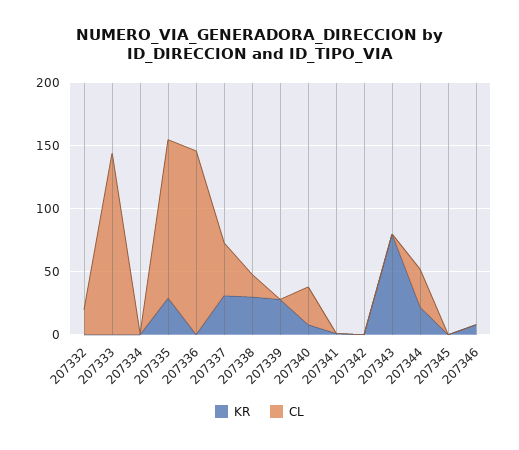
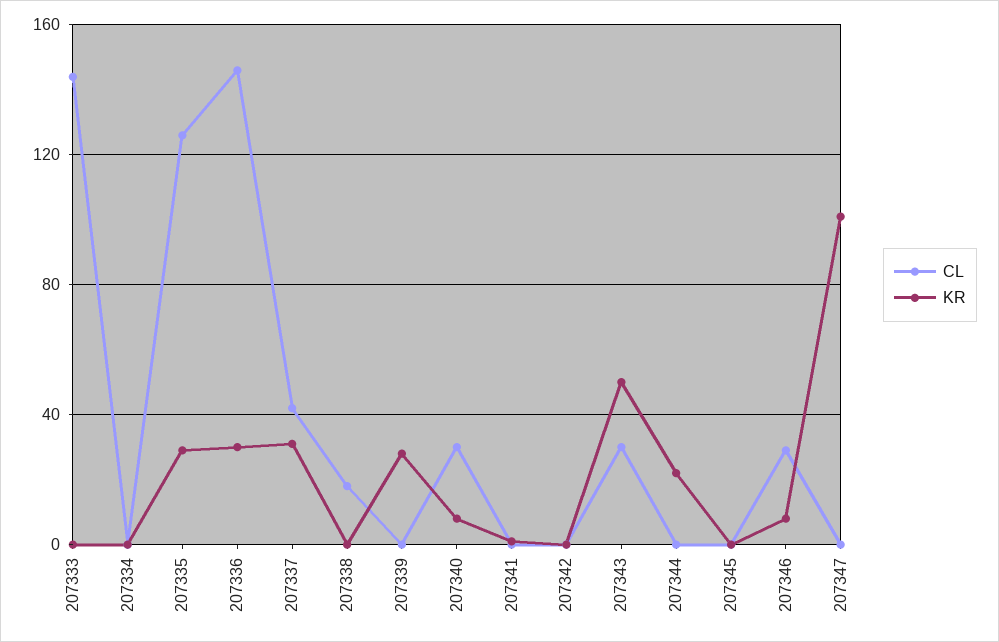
KR, 207332: 0 -> none
CL, 207332: 20 -> none
KR, 207336: 0 -> 30
KR, 207338: 30 -> 0
KR, 207343: 80 -> 50
CL, 207343: 0 -> 30
CL, 207344: 30 -> 0
CL, 207346: 0 -> 30
CL, 207347: none -> 0
KR, 207347: none -> 100

